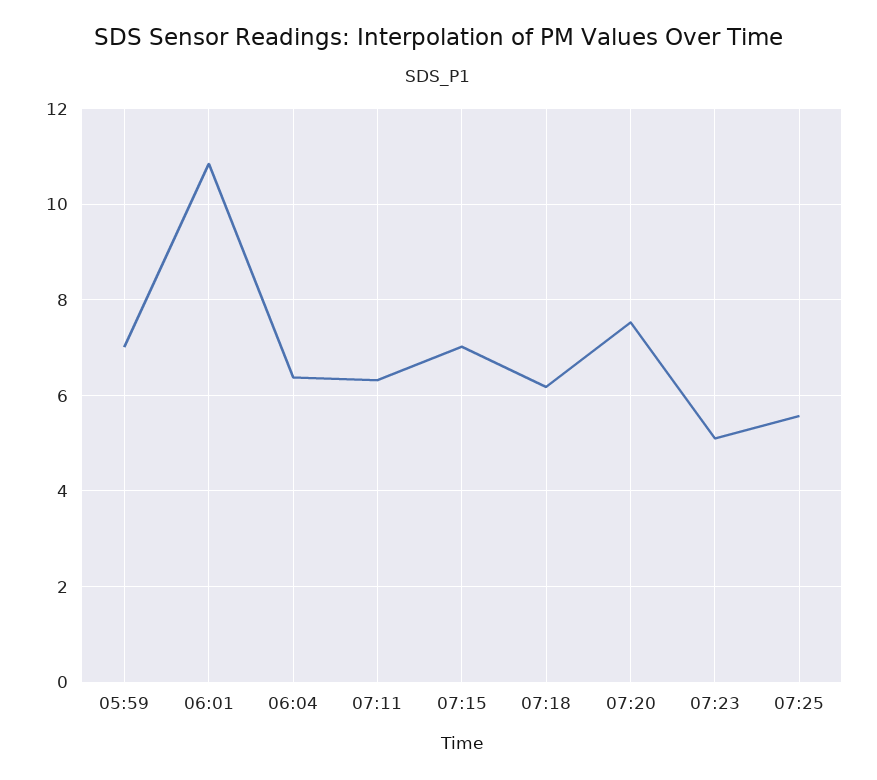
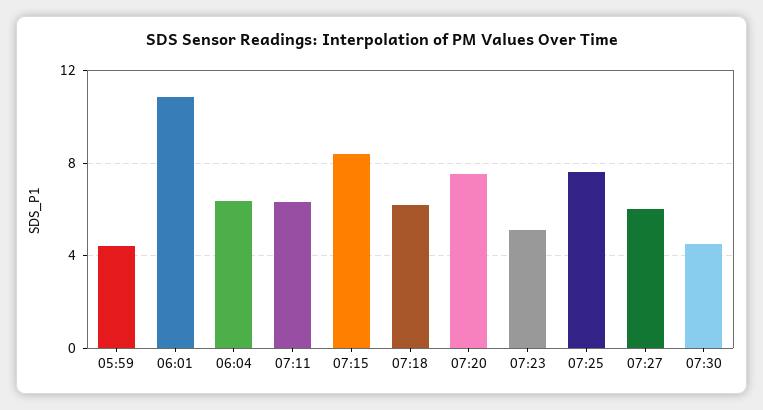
05:59: 7 -> 4.5
07:15: 7 -> 8.5
07:25: 5.6 -> 7.5
07:27: none -> 6
07:30: none -> 4.5

